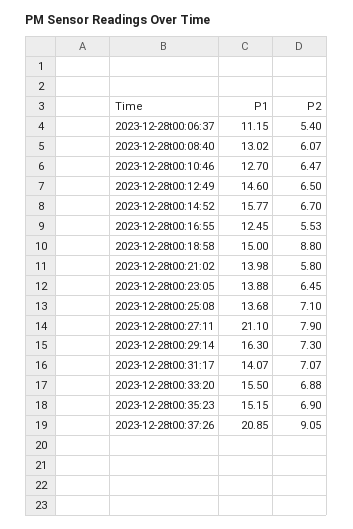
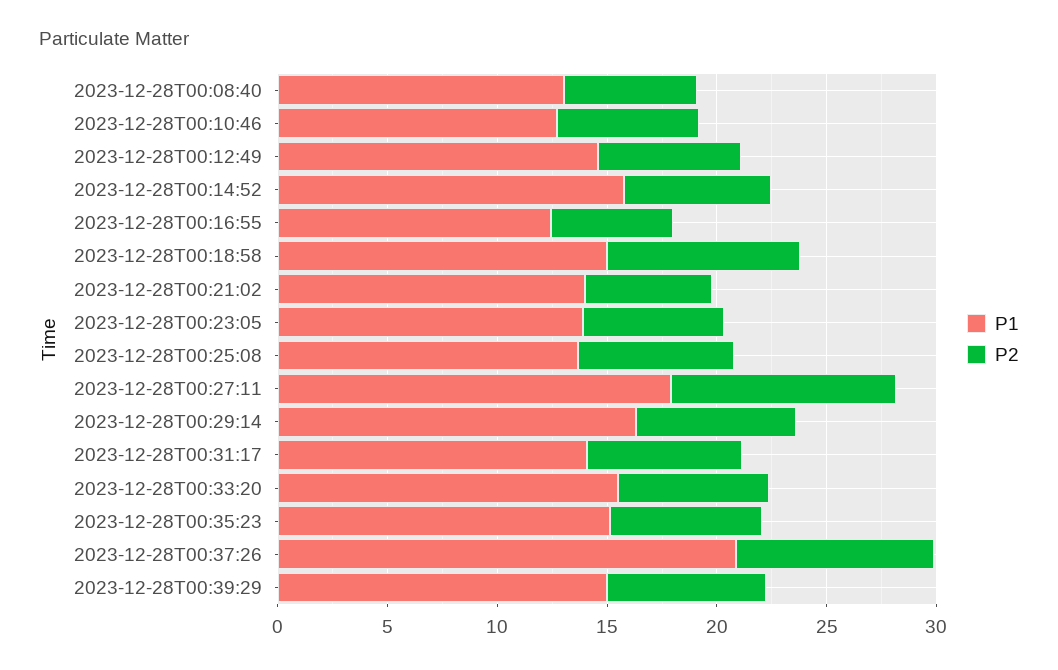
P1, 2023-12-28t00:06:37: 11.15 -> none
P2, 2023-12-28t00:06:37: 5.4 -> none
P1, 2023-12-28t00:27:11: 21.1 -> 18
P2, 2023-12-28t00:27:11: 7.9 -> 10
P1, 2023-12-28T00:39:29: none -> 15
P2, 2023-12-28T00:39:29: none -> 7

